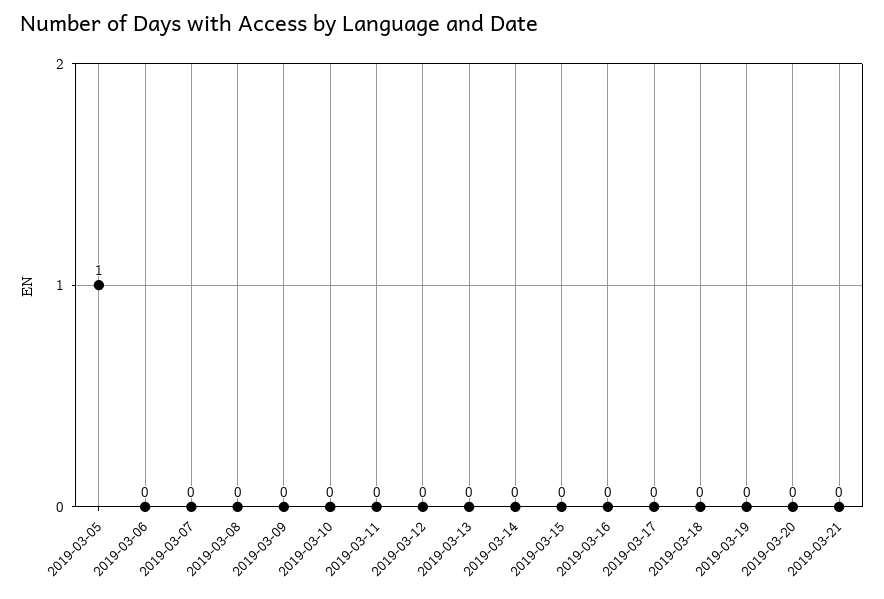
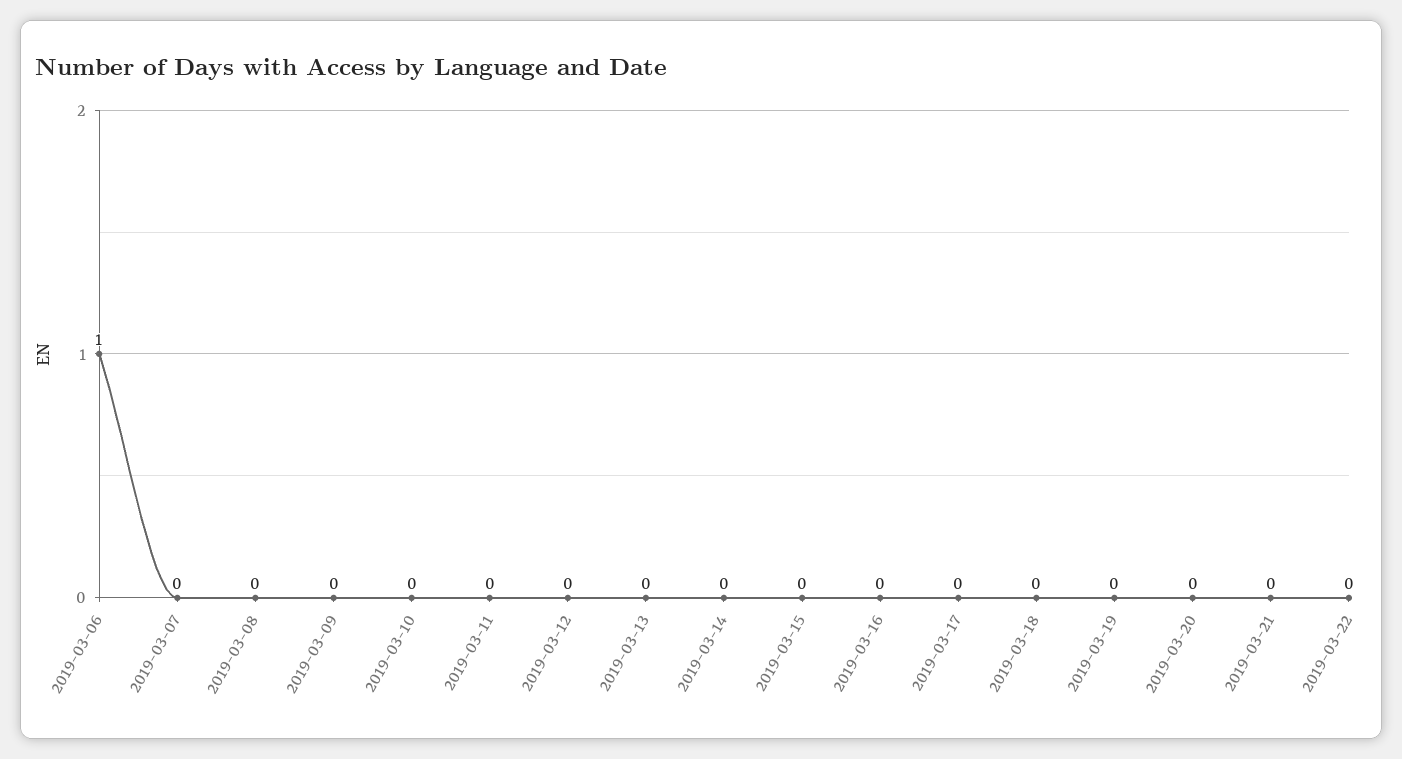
2019-03-05: 1 -> none
2019-03-06: 0 -> 1
2019-03-22: none -> 0

